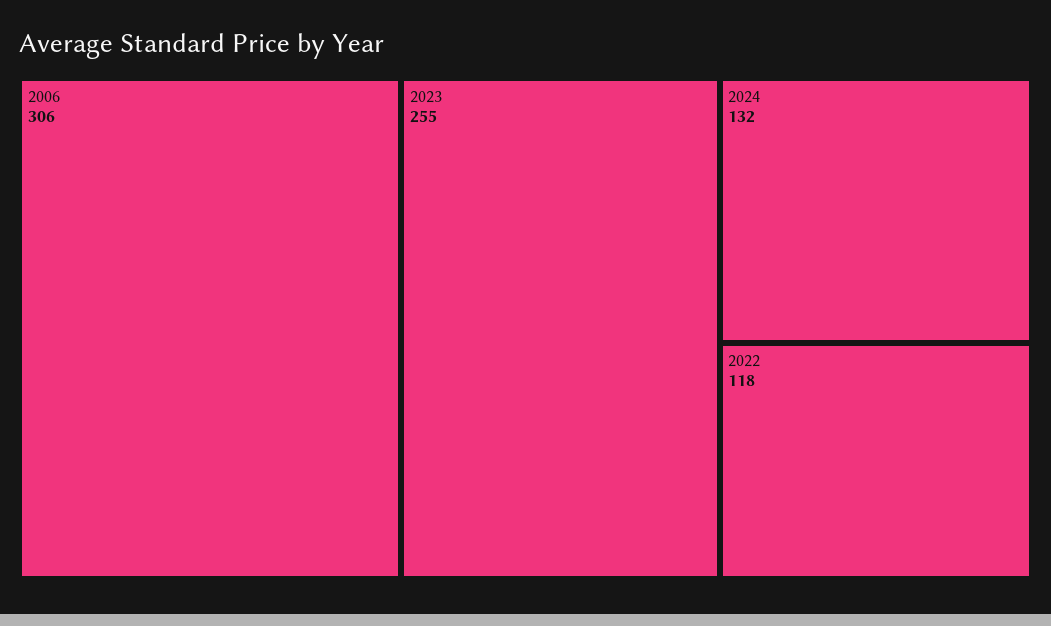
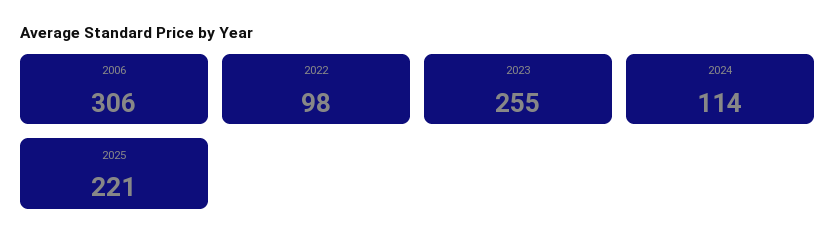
2024: 132 -> 114
2022: 118 -> 98
2025: none -> 221

